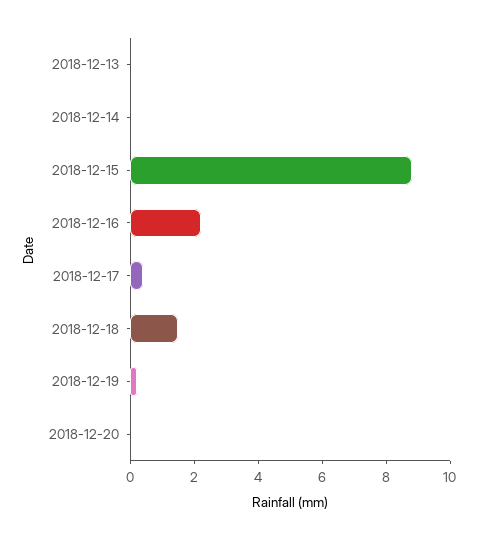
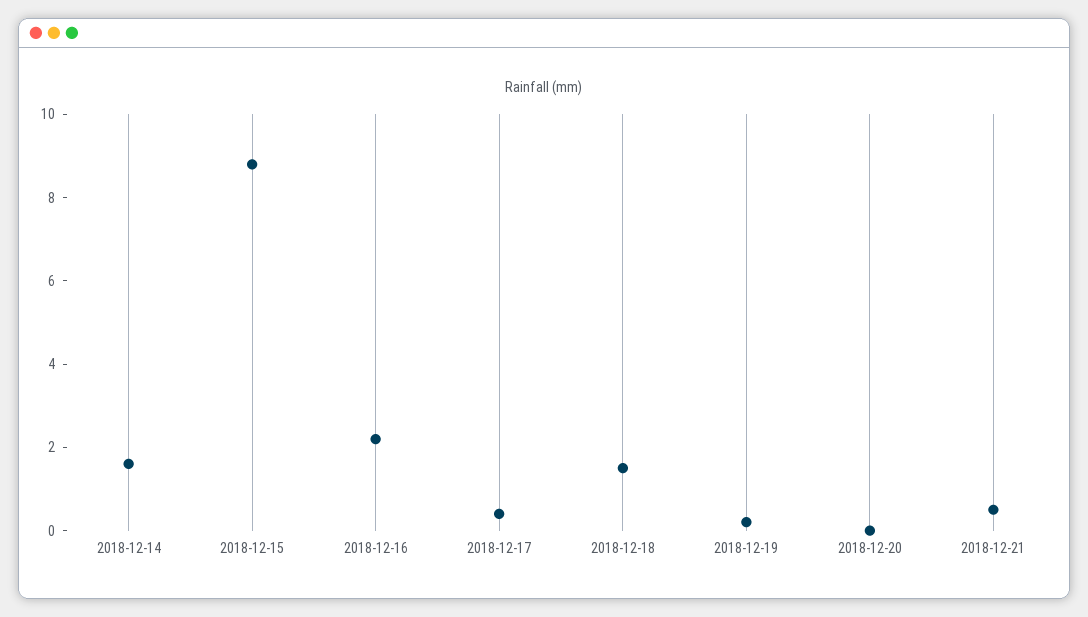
2018-12-13: 0 -> none
2018-12-14: 0 -> 1.5
2018-12-21: none -> 0.5

